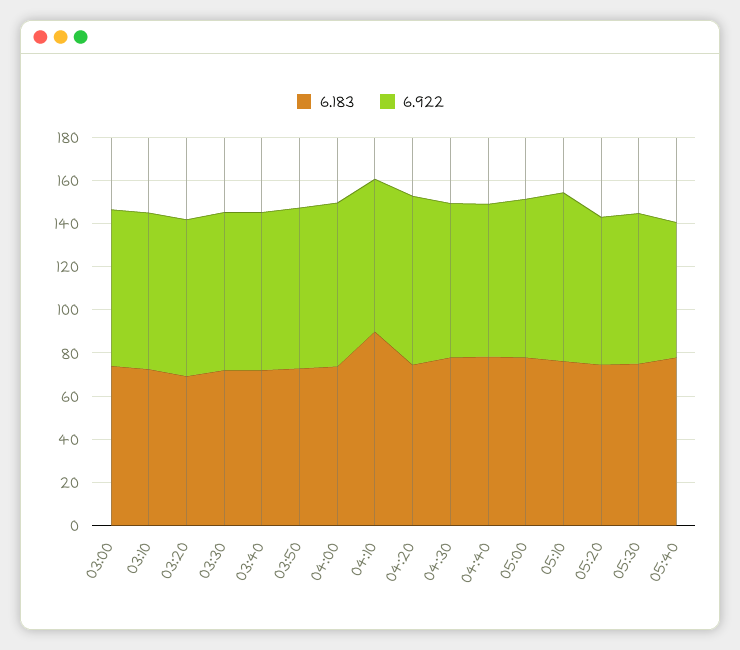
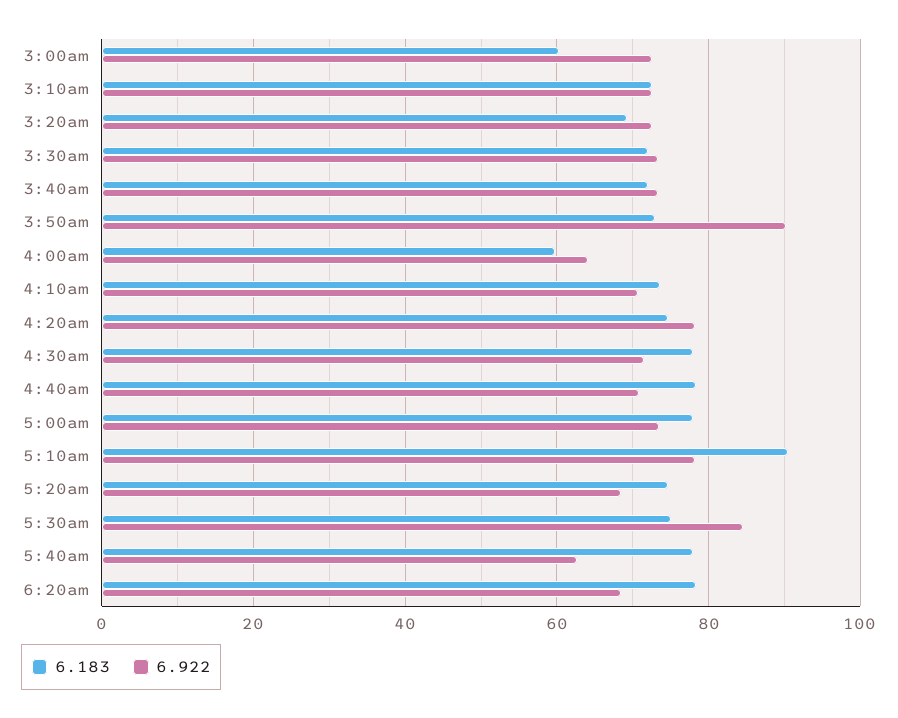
6.183, 03:00: 75 -> 60
6.922, 03:50: 75 -> 90
6.183, 04:00: 75 -> 60
6.922, 04:00: 75 -> 64
6.183, 04:10: 90 -> 74
6.183, 05:10: 75 -> 90
6.922, 05:30: 70 -> 84
6.183, 6:20am: none -> 78
6.922, 6:20am: none -> 68

